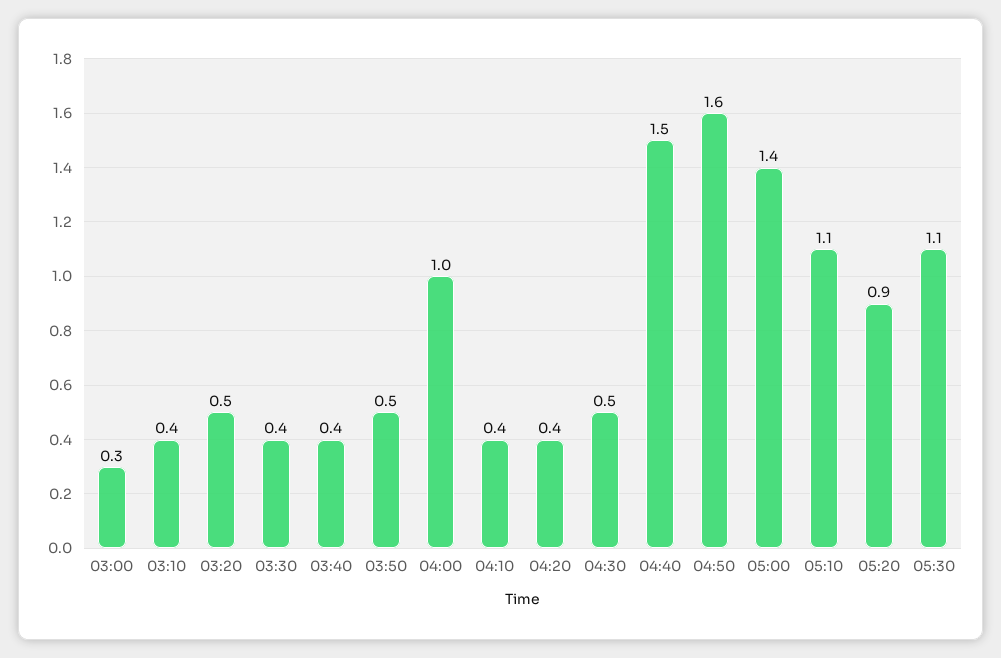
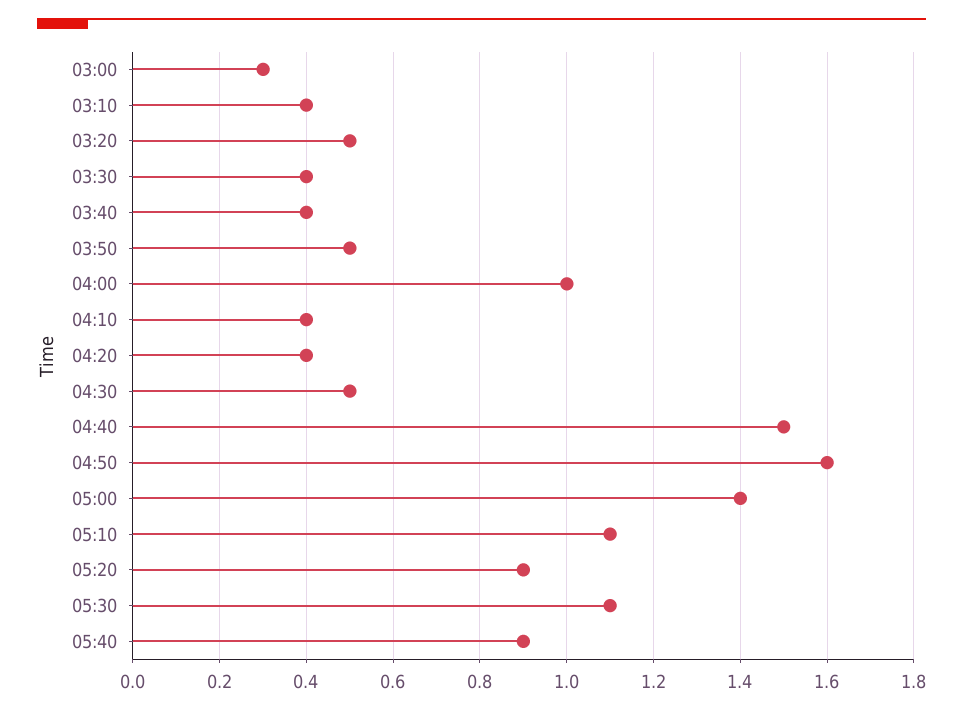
05:40: none -> 0.9

